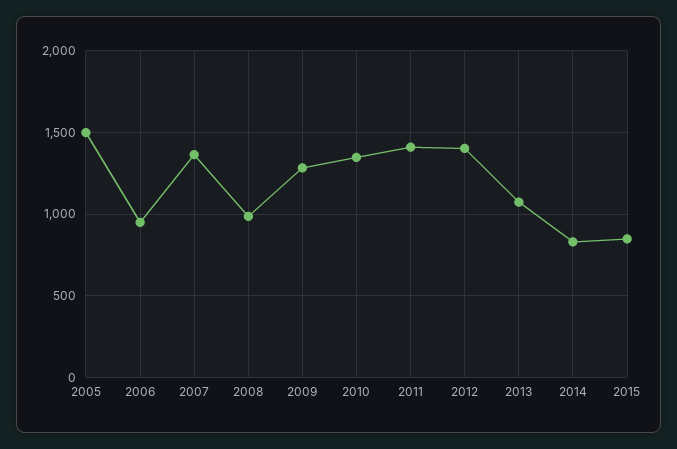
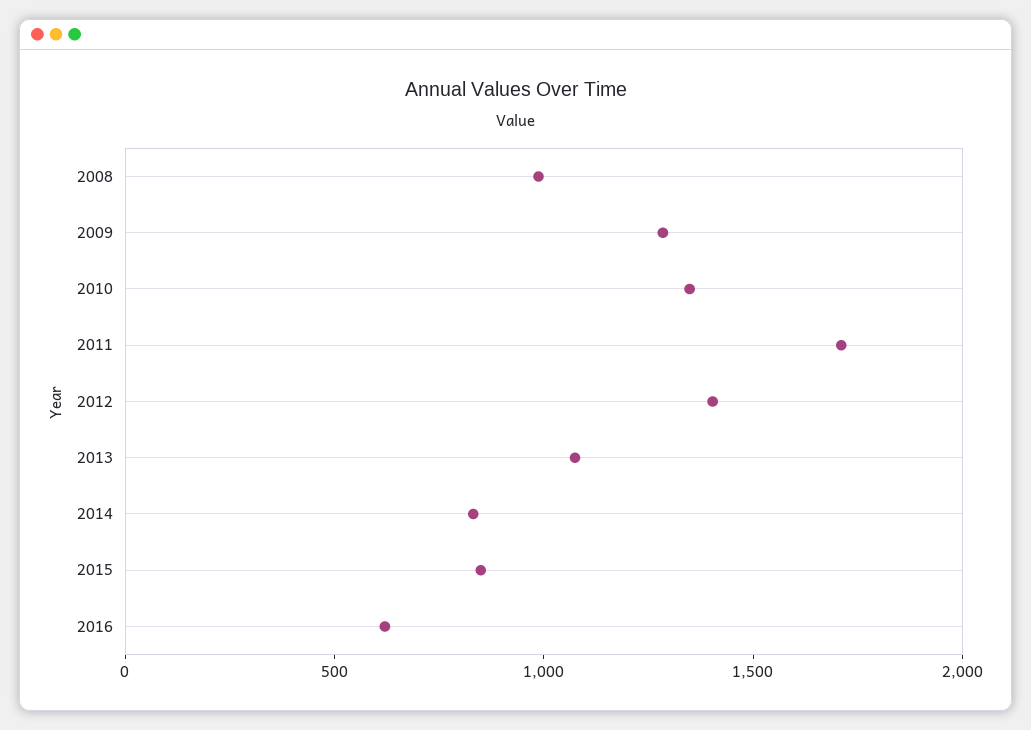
2005: 1500 -> none
2006: 950 -> none
2007: 1350 -> none
2011: 1400 -> 1700
2016: none -> 600

